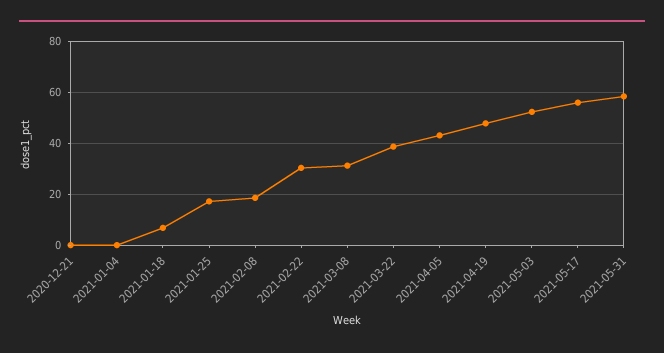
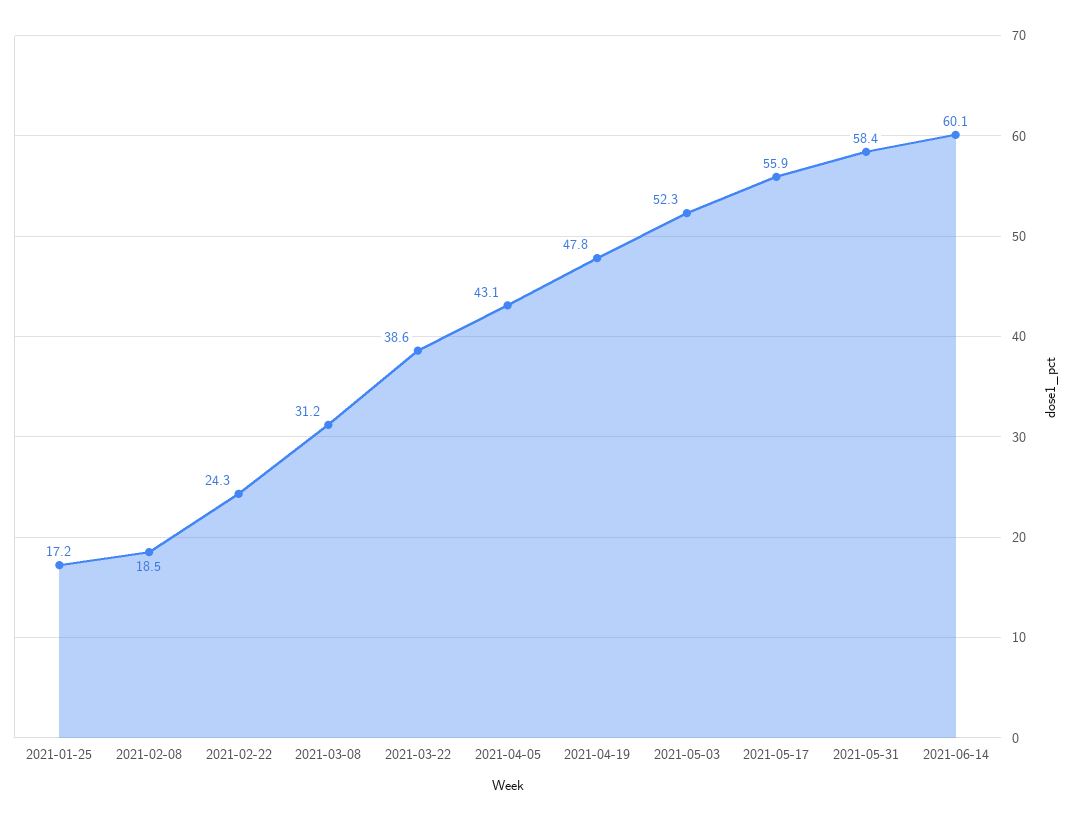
2020-12-21: 0 -> none
2021-01-04: 0 -> none
2021-01-18: 7.5 -> none
2021-02-22: 30 -> 24.3
2021-06-14: none -> 60.1

